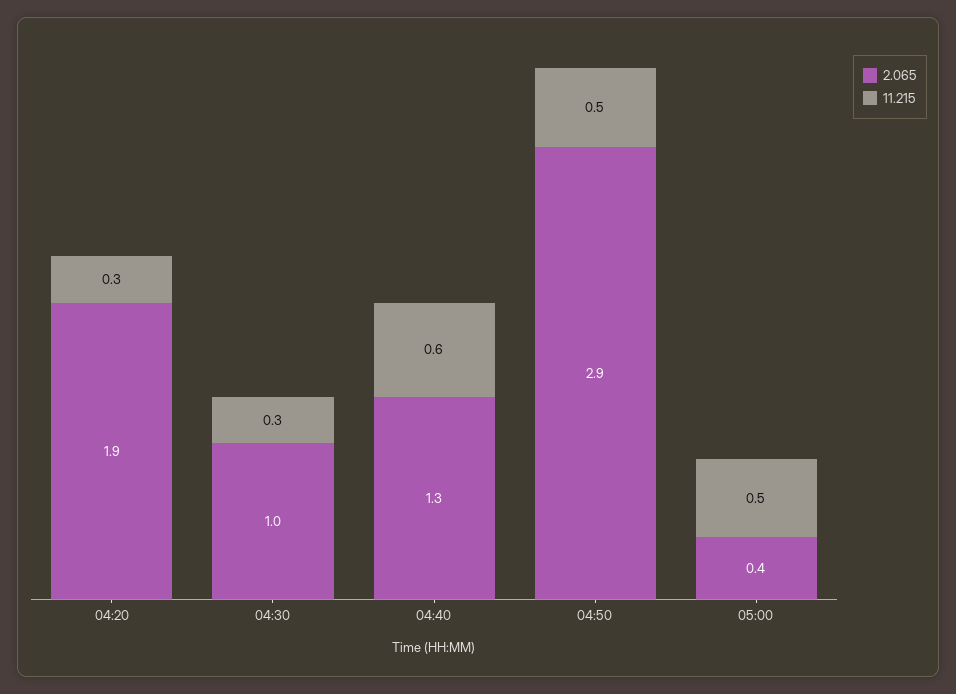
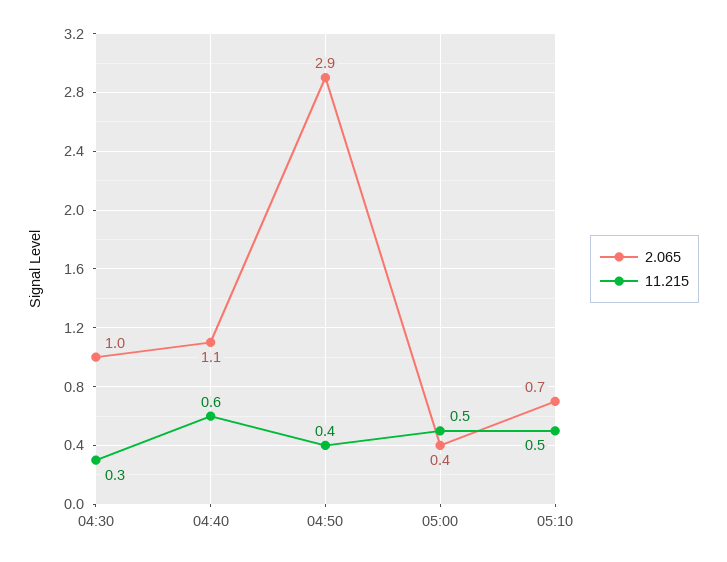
2.065, 04:20: 1.9 -> none
11.215, 04:20: 0.3 -> none
2.065, 04:40: 1.3 -> 1.1
11.215, 04:50: 0.5 -> 0.4
2.065, 05:10: none -> 0.7
11.215, 05:10: none -> 0.5

